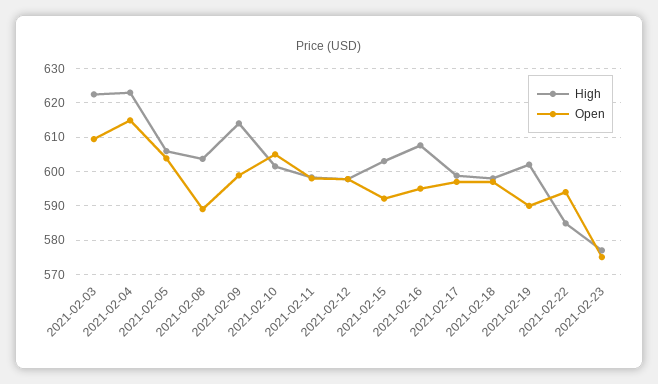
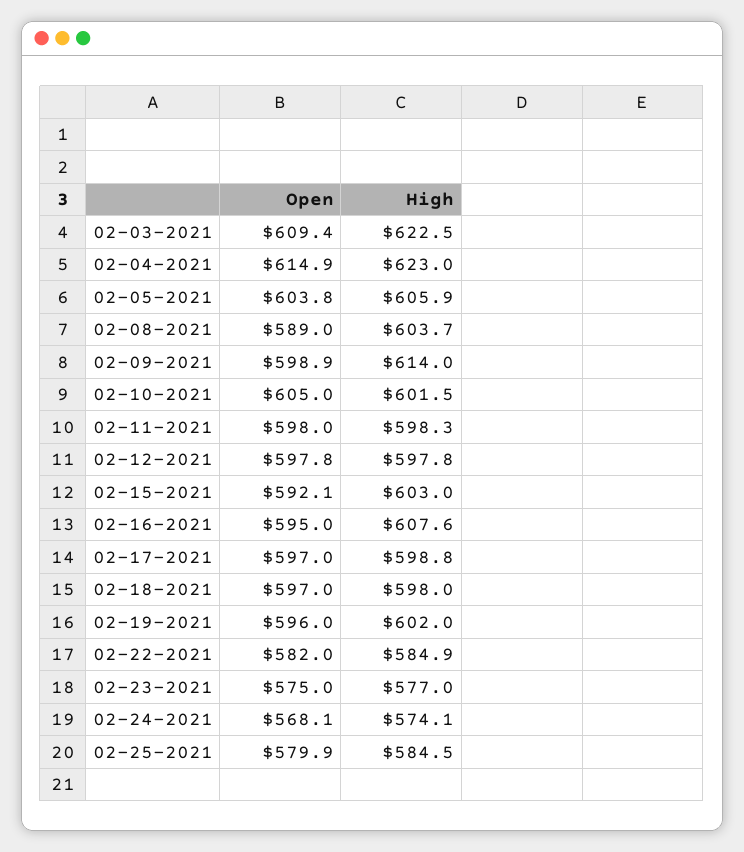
Open, 2021-02-19: 590 -> 596
Open, 2021-02-22: 594 -> 582
Open, 02-24-2021: none -> 568.1
High, 02-24-2021: none -> 574.1
Open, 02-25-2021: none -> 579.9
High, 02-25-2021: none -> 584.5

